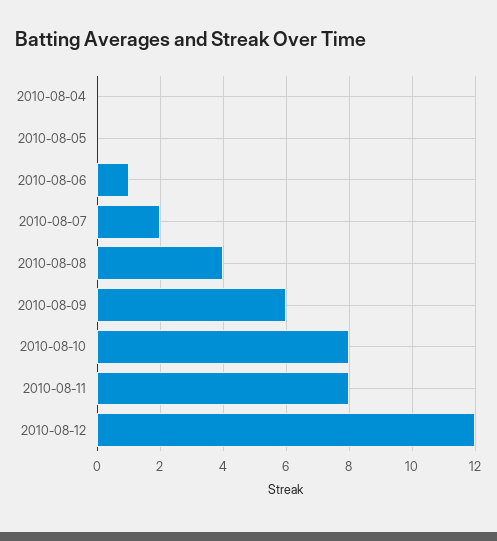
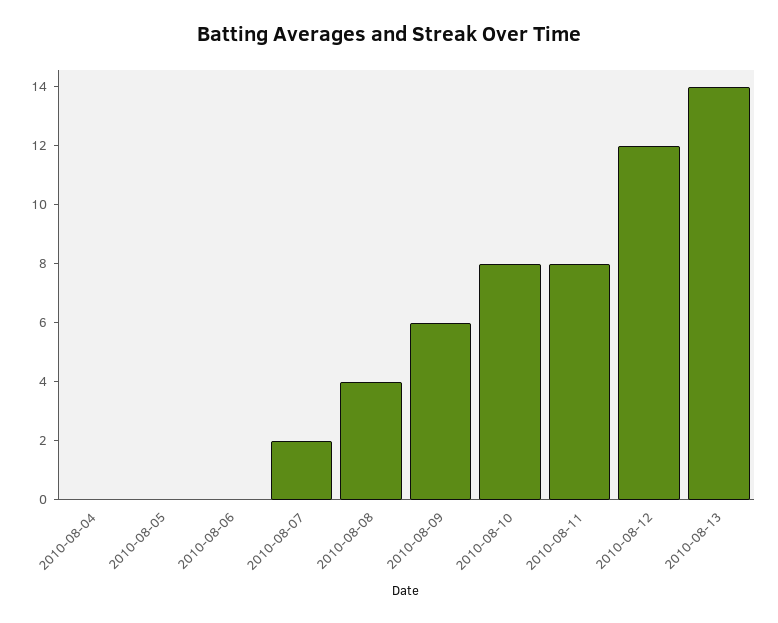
2010-08-06: 1 -> 0
2010-08-13: none -> 14

